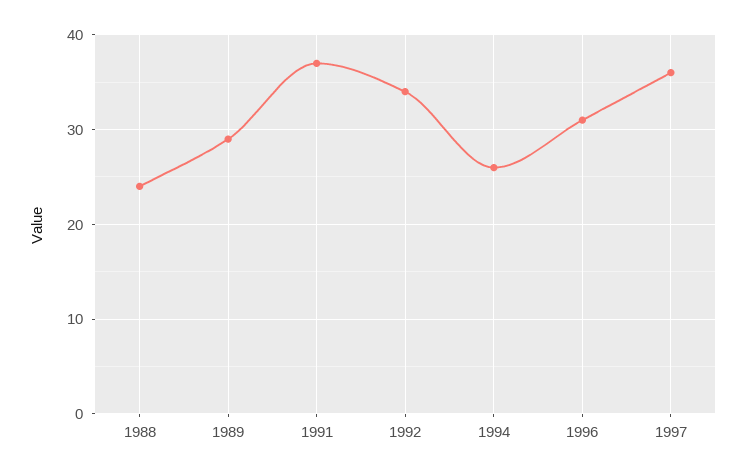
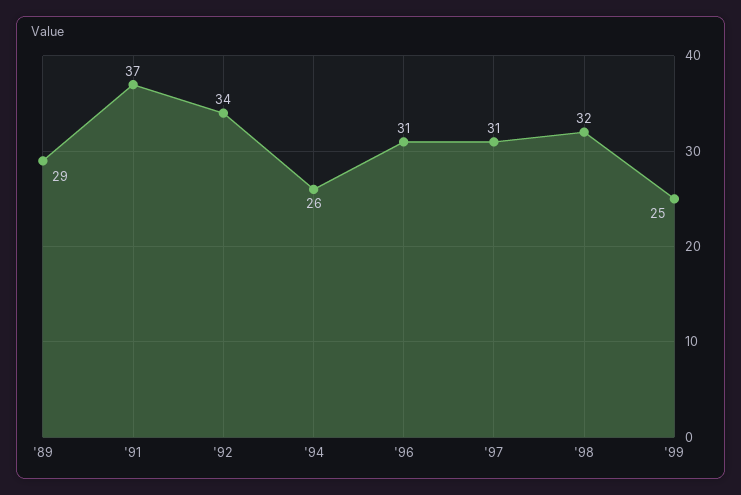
1988: 24 -> none
1997: 36 -> 31
'98: none -> 32
'99: none -> 25

